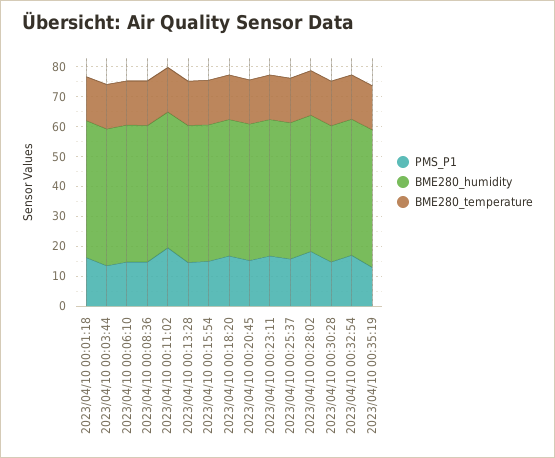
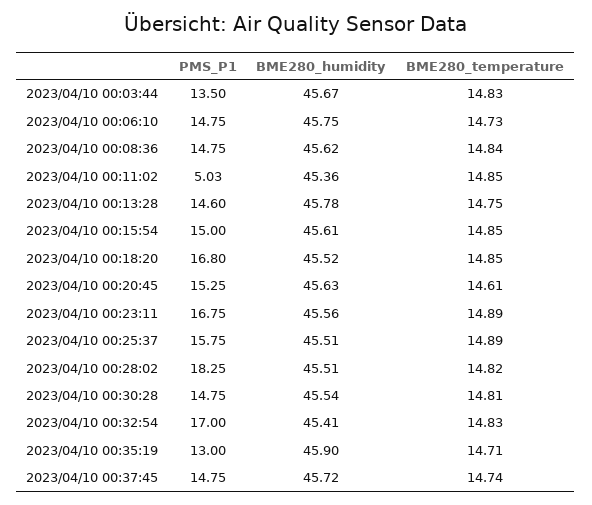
PMS_P1, 2023/04/10 00:01:18: 15 -> none
BME280_humidity, 2023/04/10 00:01:18: 45 -> none
BME280_temperature, 2023/04/10 00:01:18: 15 -> none
PMS_P1, 2023/04/10 00:11:02: 20 -> 5.03
PMS_P1, 2023/04/10 00:37:45: none -> 14.75
BME280_humidity, 2023/04/10 00:37:45: none -> 45.72
BME280_temperature, 2023/04/10 00:37:45: none -> 14.74

